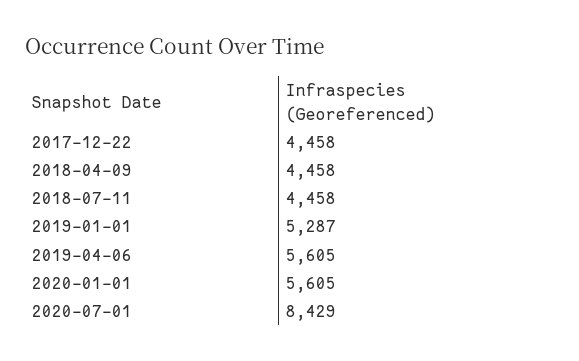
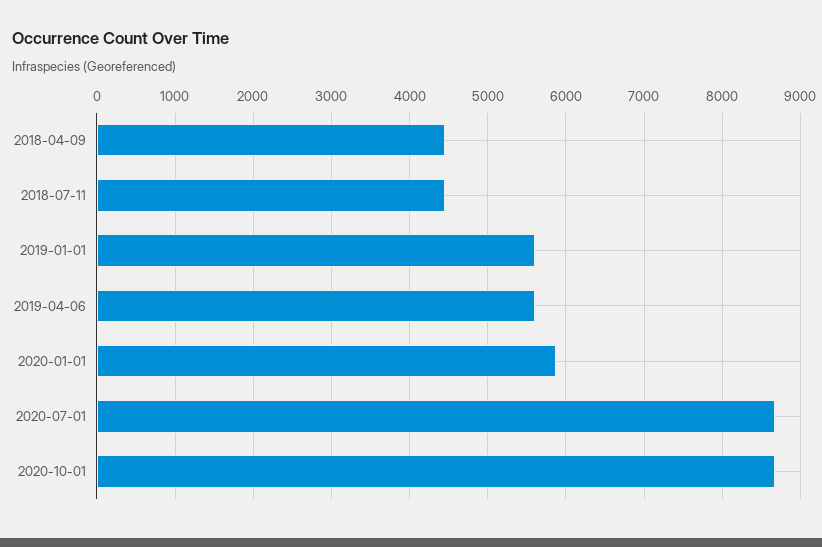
2017-12-22: 4458 -> none
2019-01-01: 5287 -> 5600
2020-01-01: 5605 -> 5900
2020-07-01: 8429 -> 8700
2020-10-01: none -> 8700

